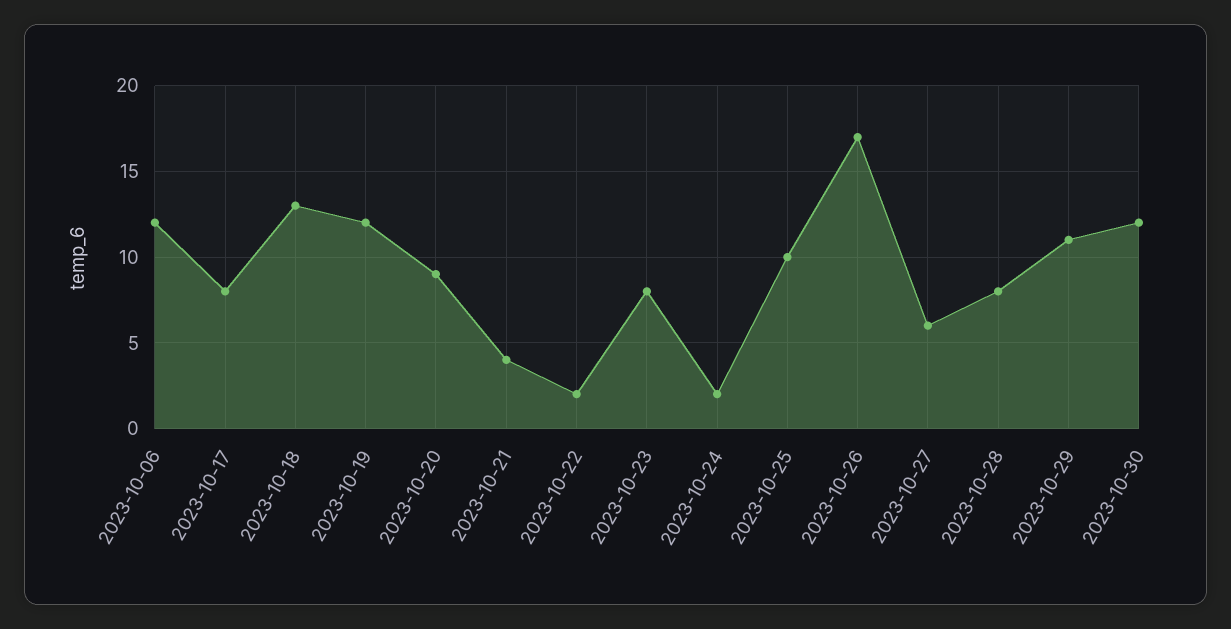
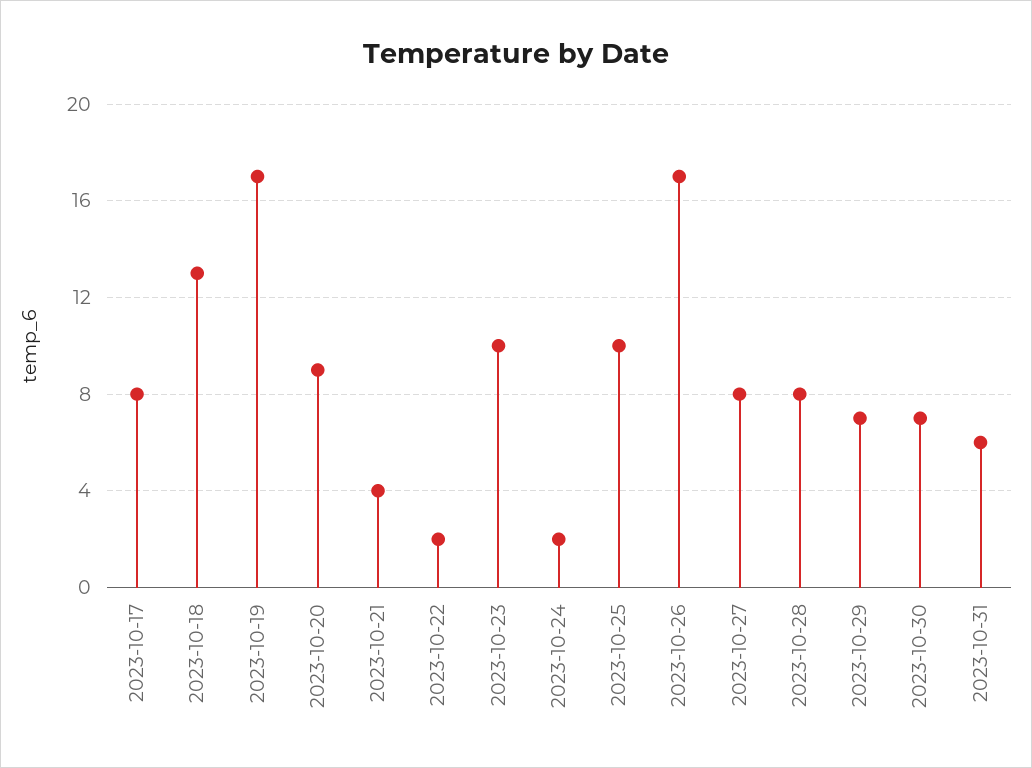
2023-10-06: 12 -> none
2023-10-19: 12 -> 17
2023-10-23: 8 -> 10
2023-10-27: 6 -> 8
2023-10-29: 11 -> 7
2023-10-30: 12 -> 7
2023-10-31: none -> 6

